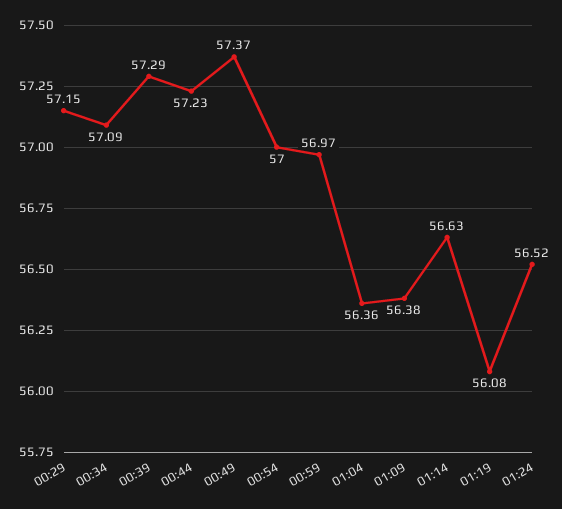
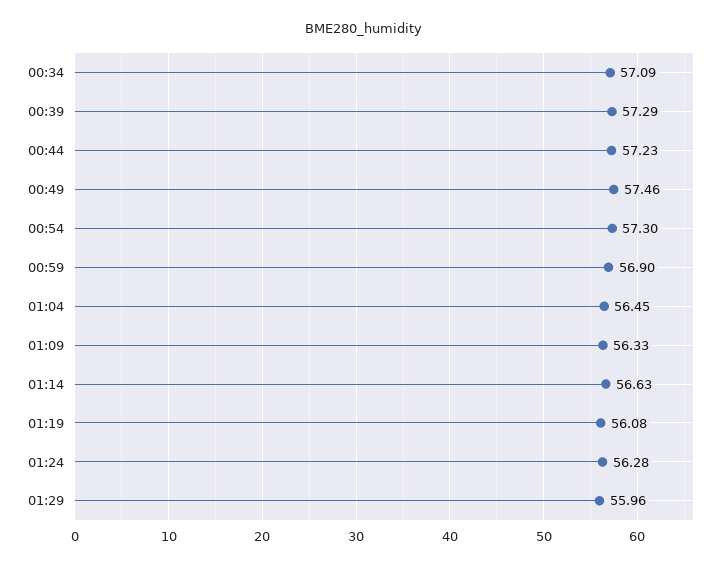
00:29: 57.15 -> none
00:49: 57.37 -> 57.46
00:54: 57 -> 57.3
00:59: 56.97 -> 56.9
01:04: 56.36 -> 56.45
01:09: 56.38 -> 56.33
01:24: 56.52 -> 56.28
01:29: none -> 55.96

